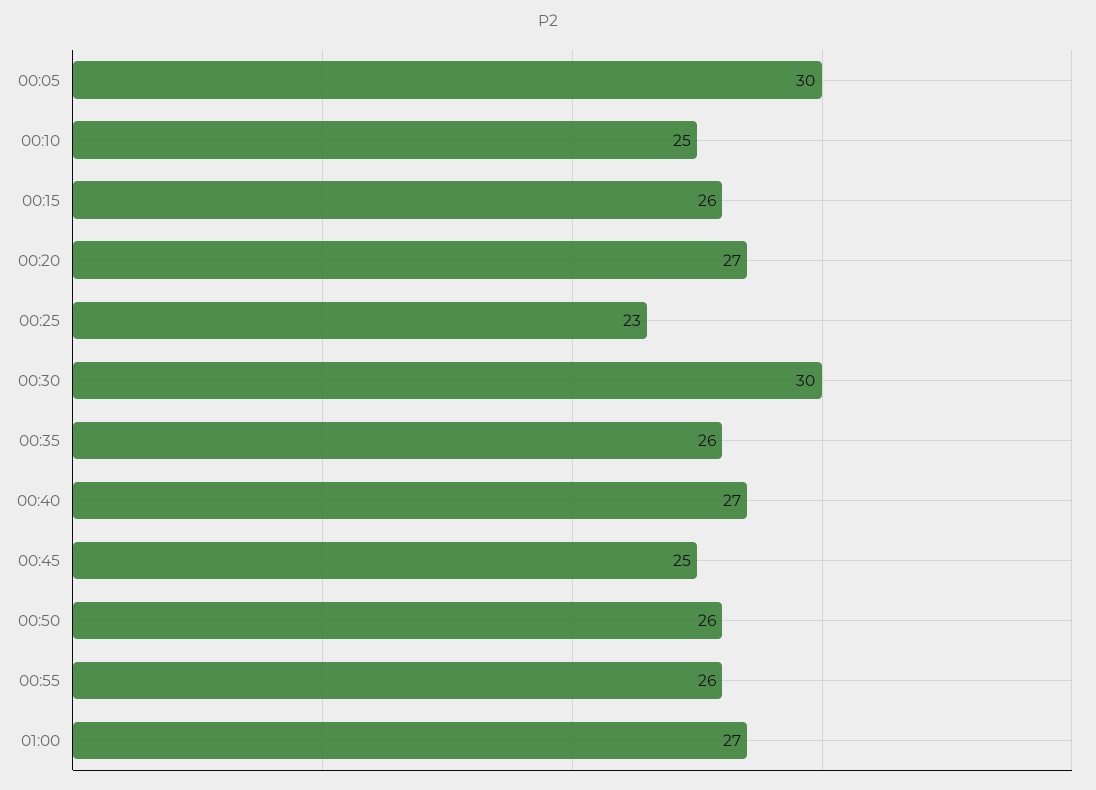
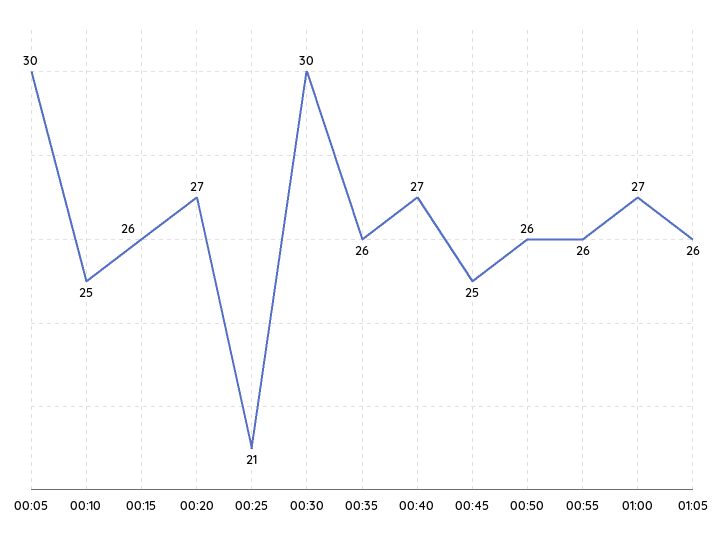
00:25: 23 -> 21
01:05: none -> 26

